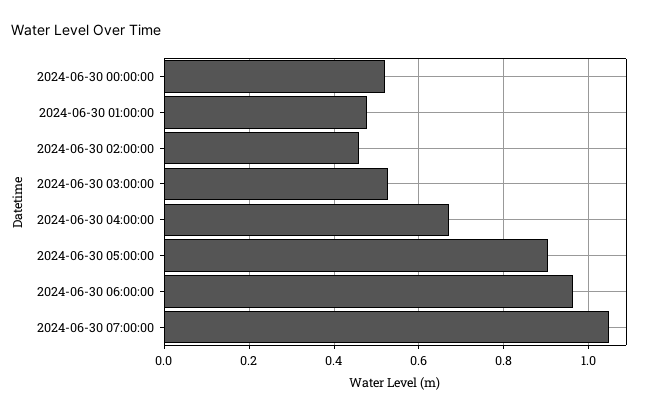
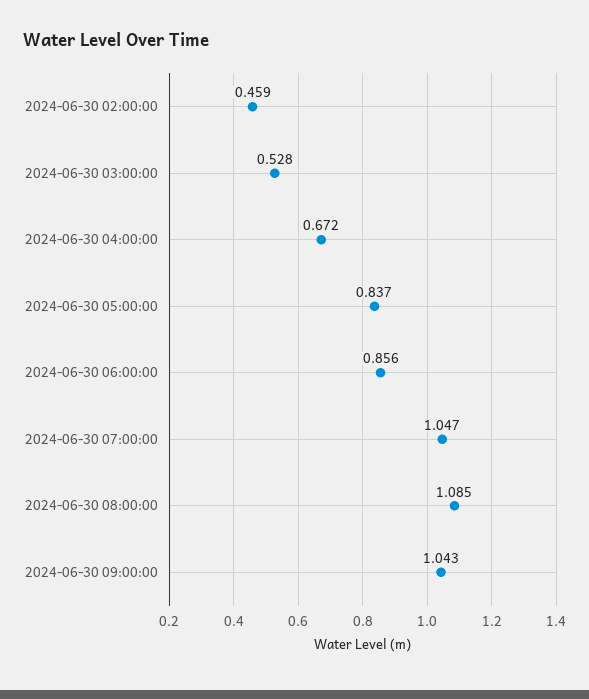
2024-06-30 00:00:00: 0.52 -> none
2024-06-30 01:00:00: 0.48 -> none
2024-06-30 05:00:00: 0.9 -> 0.837
2024-06-30 06:00:00: 0.96 -> 0.856
2024-06-30 08:00:00: none -> 1.085
2024-06-30 09:00:00: none -> 1.043

